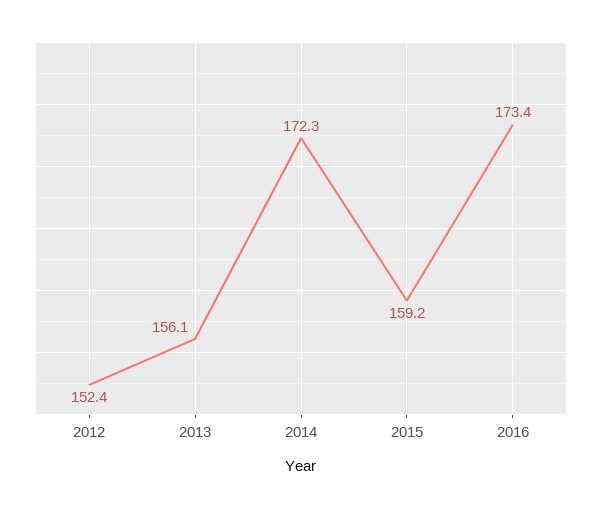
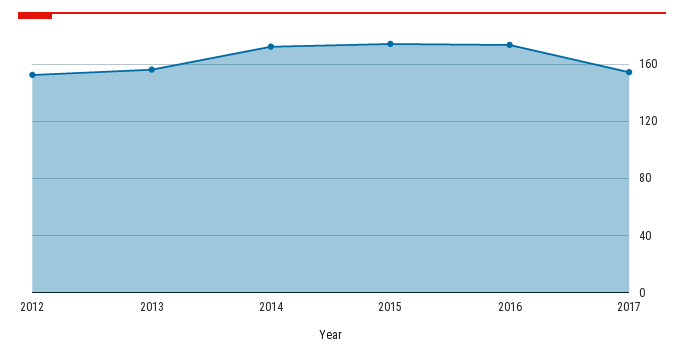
2015: 159.2 -> 175
2017: none -> 155

